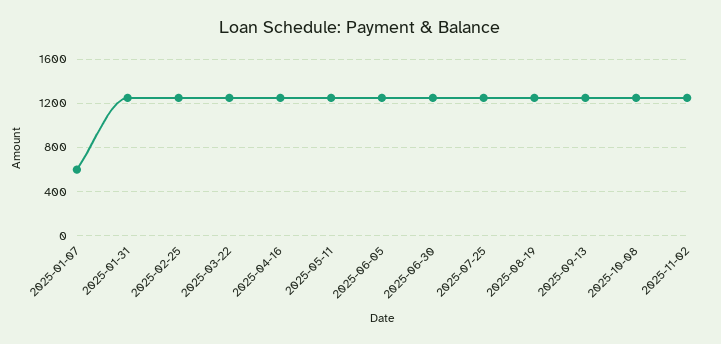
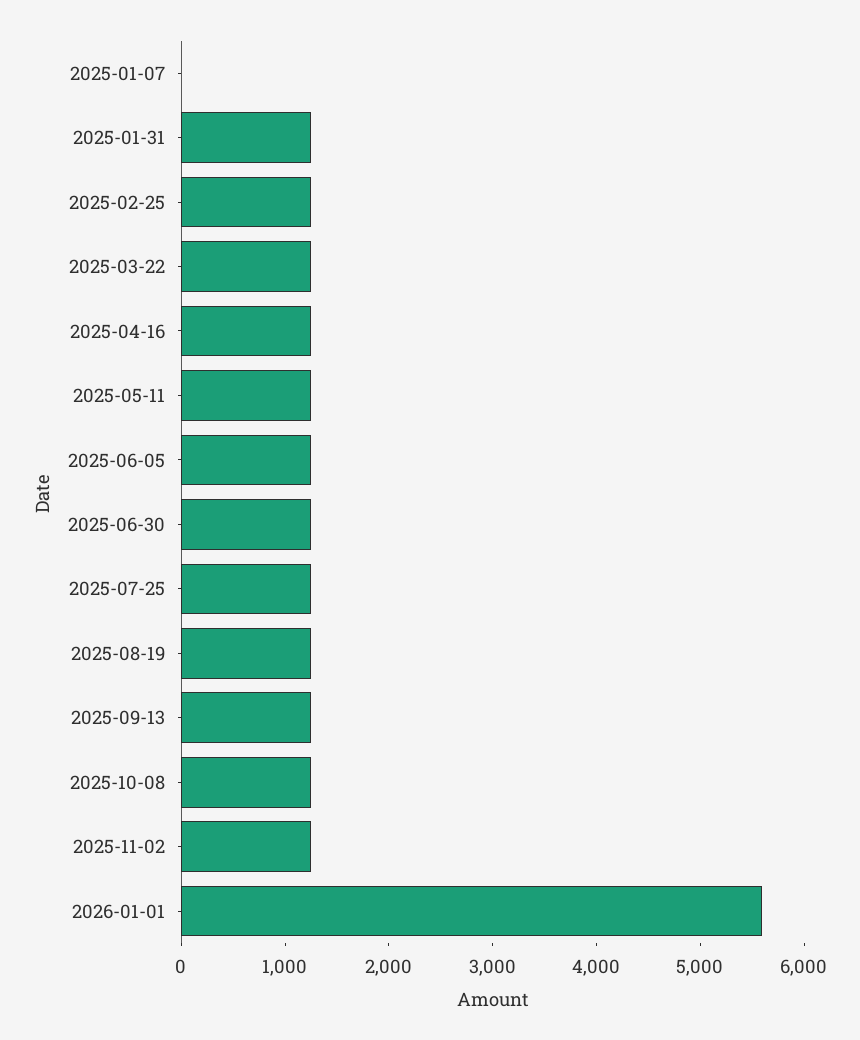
2025-01-07: 600 -> 0
2026-01-01: none -> 5600

